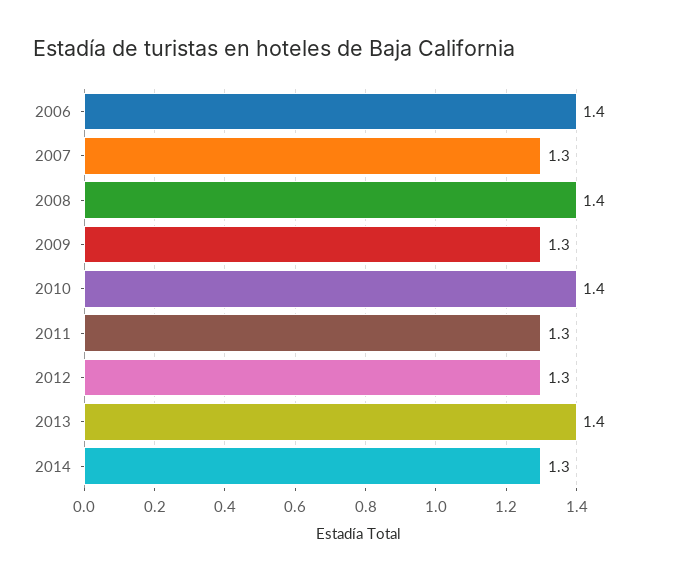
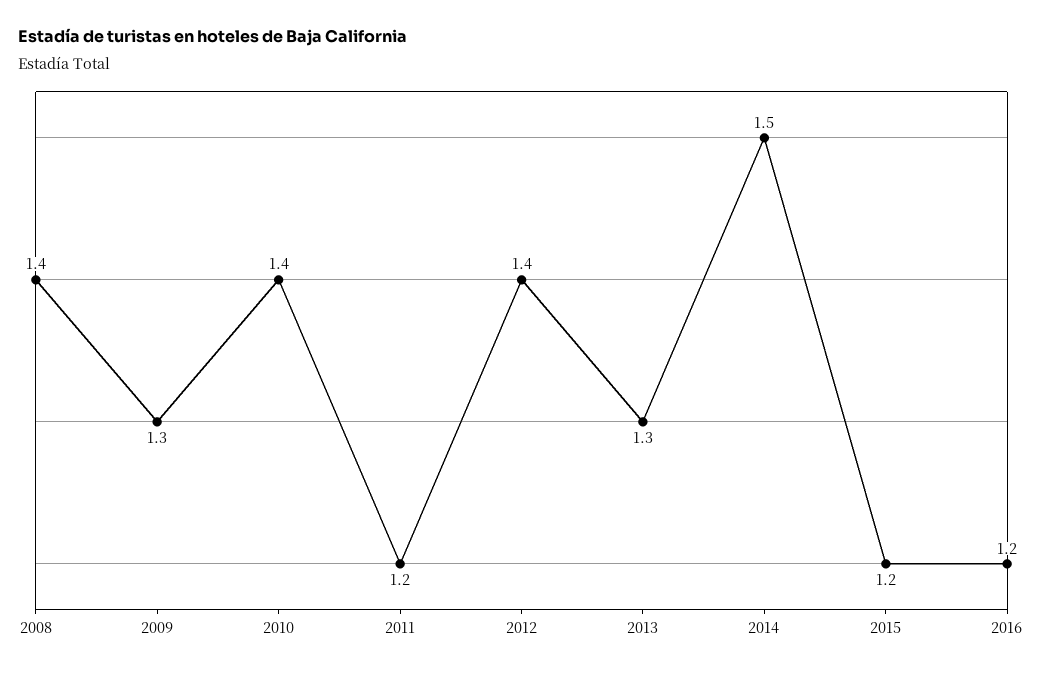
2006: 1.4 -> none
2007: 1.3 -> none
2011: 1.3 -> 1.2
2012: 1.3 -> 1.4
2013: 1.4 -> 1.3
2014: 1.3 -> 1.5
2015: none -> 1.2
2016: none -> 1.2

